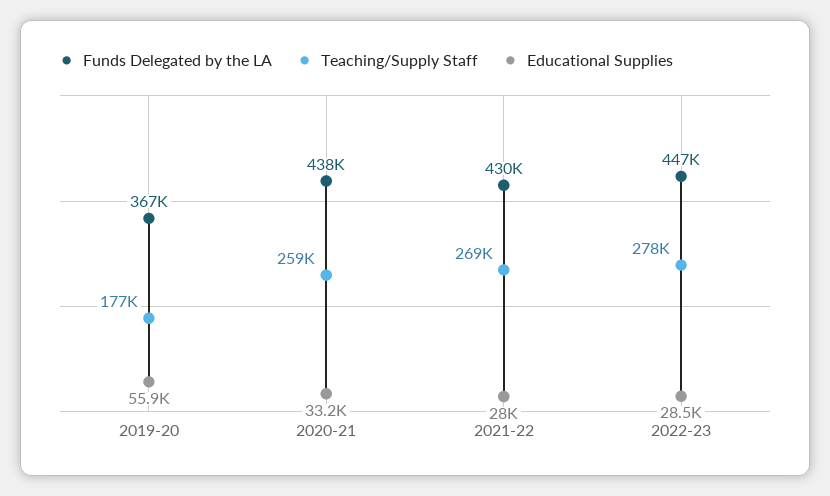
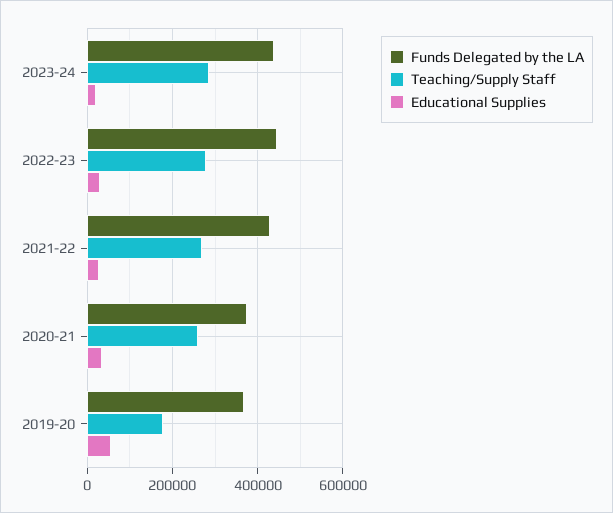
Funds Delegated by the LA, 2020-21: 438000 -> 380000
Funds Delegated by the LA, 2023-24: none -> 440000
Teaching/Supply Staff, 2023-24: none -> 280000
Educational Supplies, 2023-24: none -> 20000

